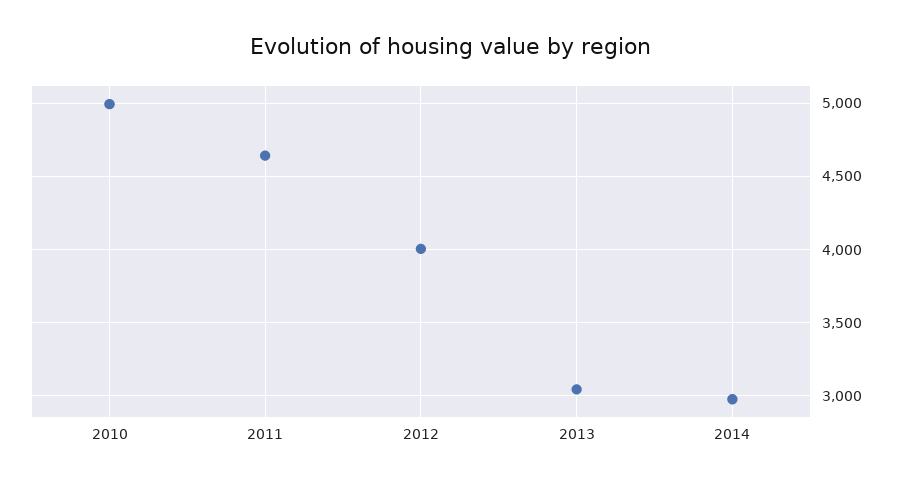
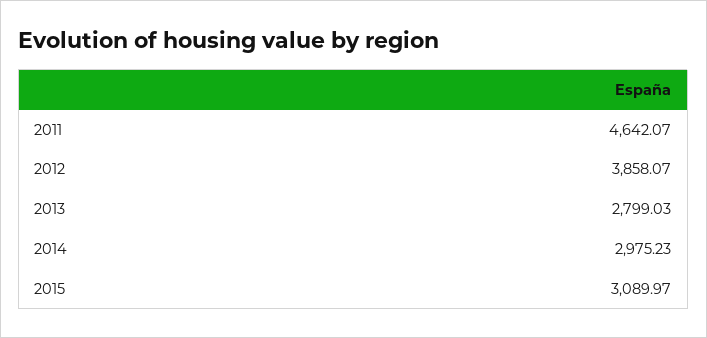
2010: 5000 -> none
2012: 4000 -> 3858.07
2013: 3050 -> 2799.03
2015: none -> 3089.97

